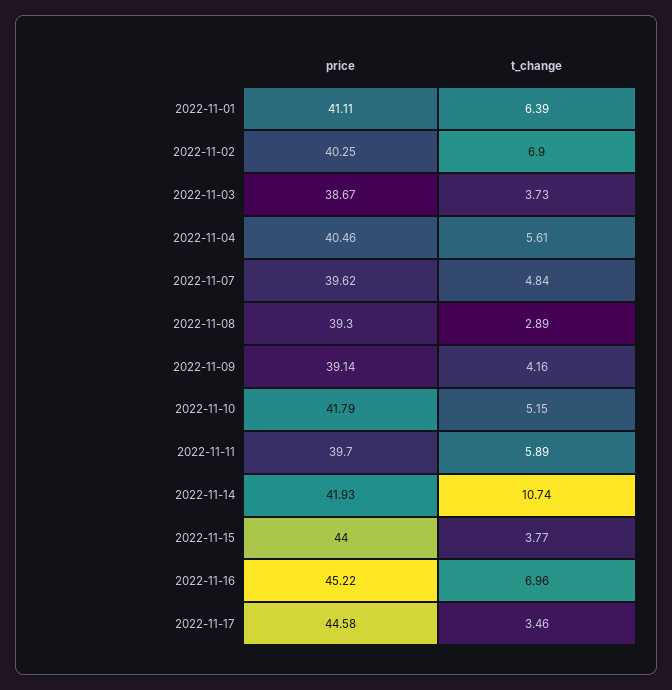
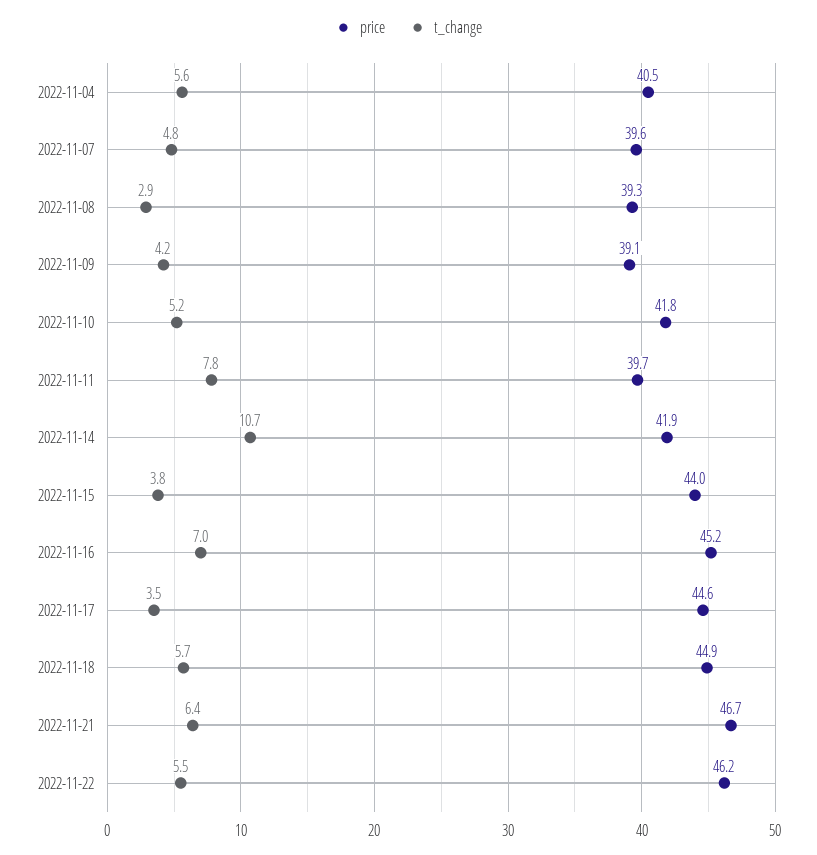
price, 2022-11-01: 41.11 -> none
t_change, 2022-11-01: 6.39 -> none
price, 2022-11-02: 40.25 -> none
t_change, 2022-11-02: 6.9 -> none
price, 2022-11-03: 38.67 -> none
t_change, 2022-11-03: 3.73 -> none
t_change, 2022-11-11: 5.89 -> 7.8
price, 2022-11-18: none -> 44.9
t_change, 2022-11-18: none -> 5.7
price, 2022-11-21: none -> 46.7
t_change, 2022-11-21: none -> 6.4
price, 2022-11-22: none -> 46.2
t_change, 2022-11-22: none -> 5.5

